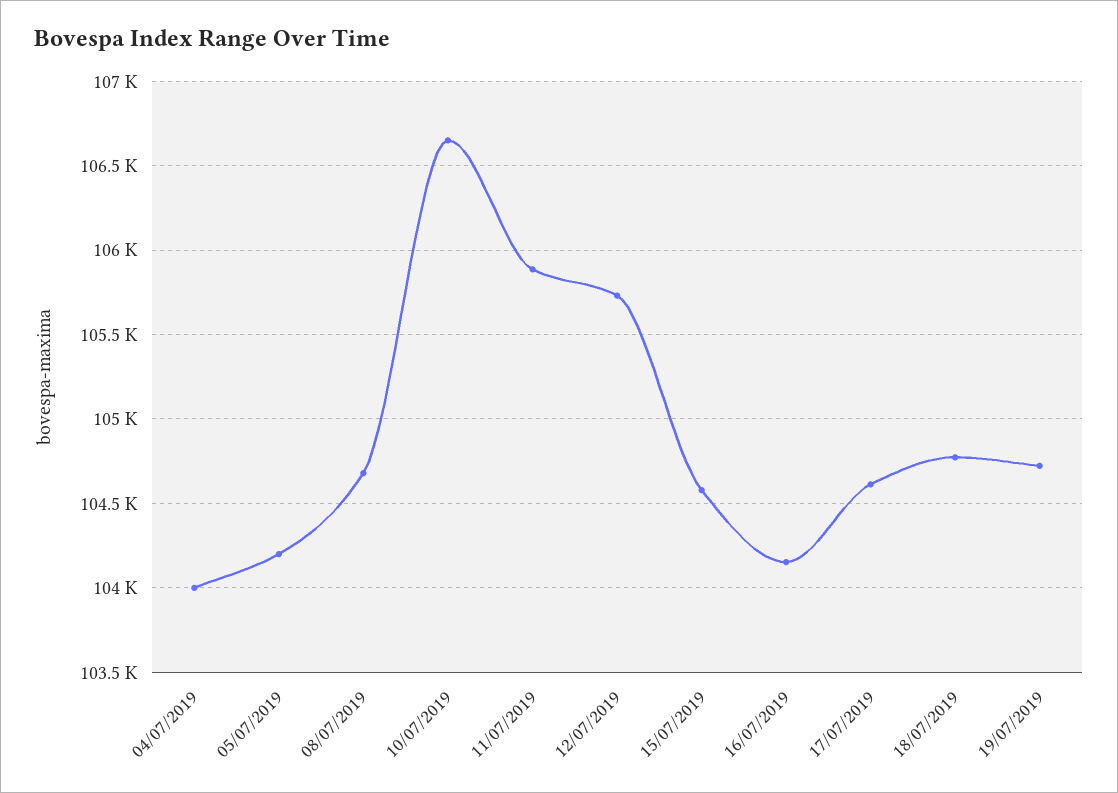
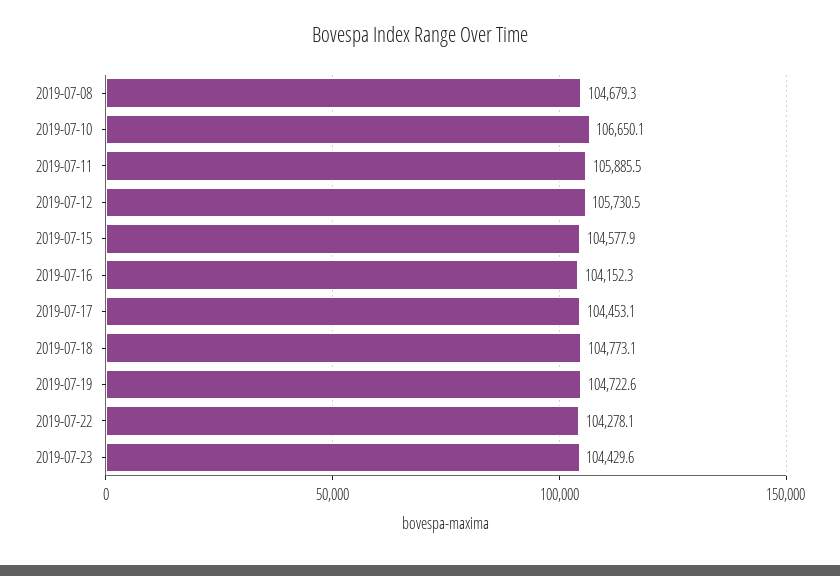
04/07/2019: 104000 -> none
05/07/2019: 104200 -> none
17/07/2019: 104600 -> 104453.1
2019-07-22: none -> 104278.1
2019-07-23: none -> 104429.6

